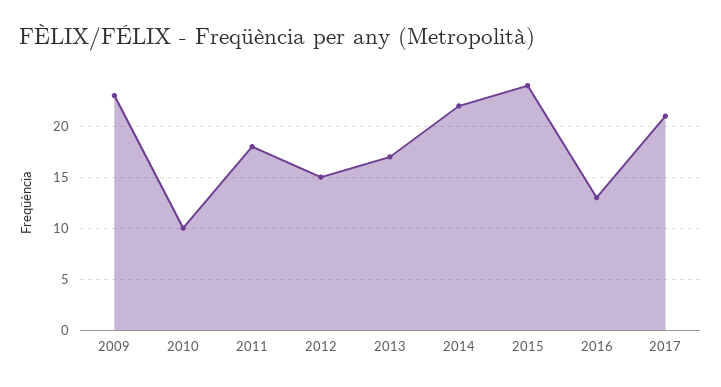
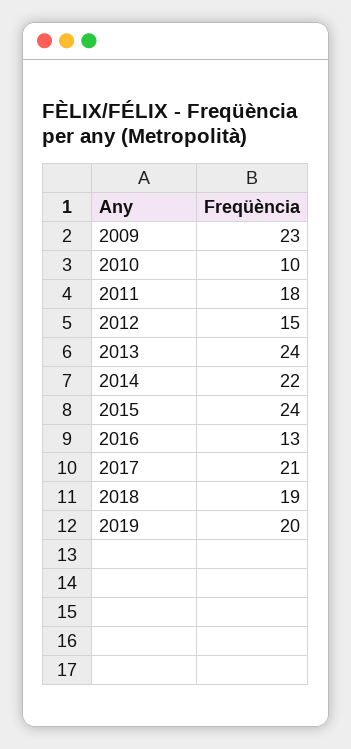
2013: 17 -> 24
2018: none -> 19
2019: none -> 20

